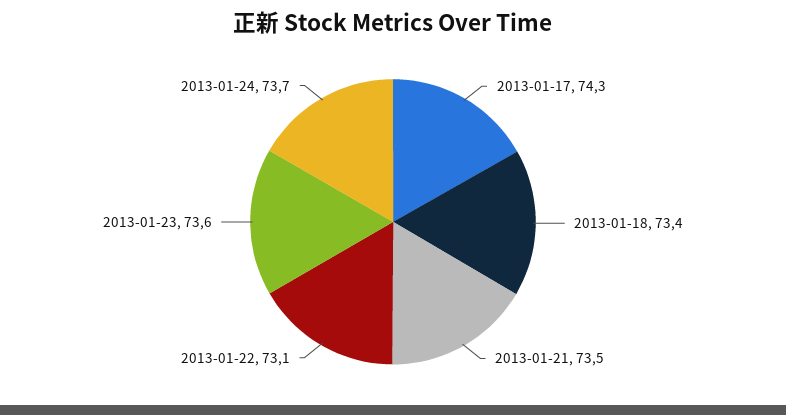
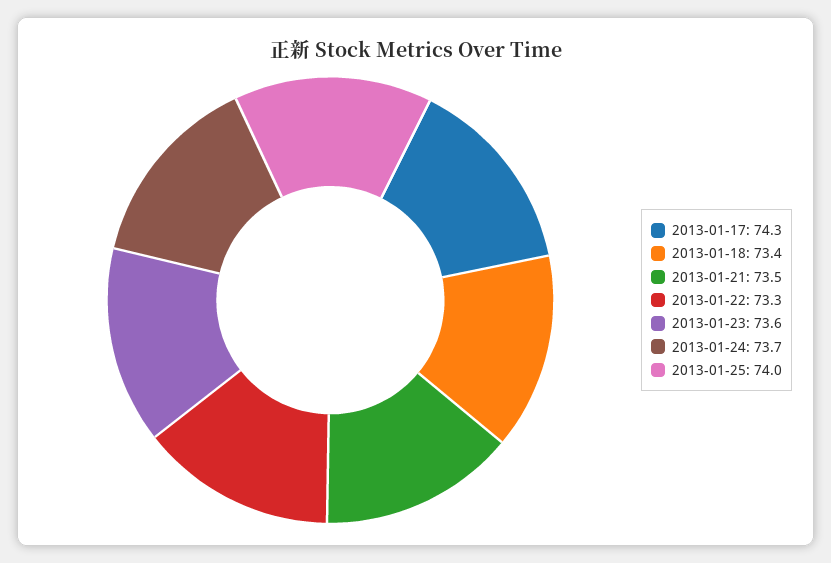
2013-01-22: 73.1 -> 73.3
2013-01-25: none -> 74

